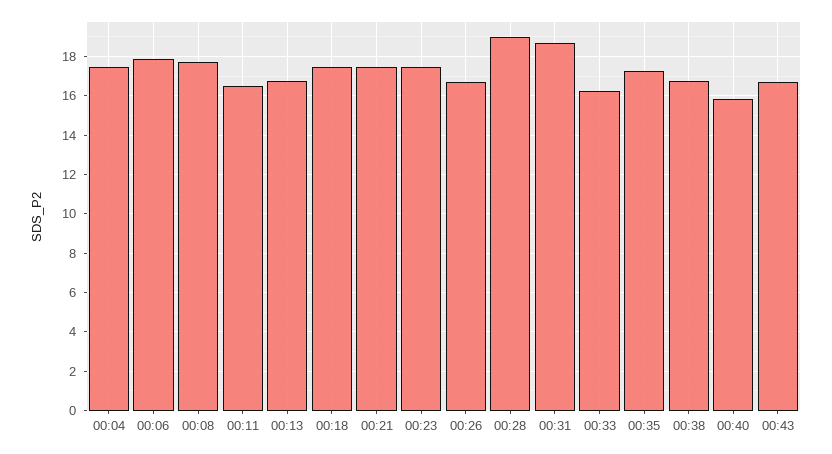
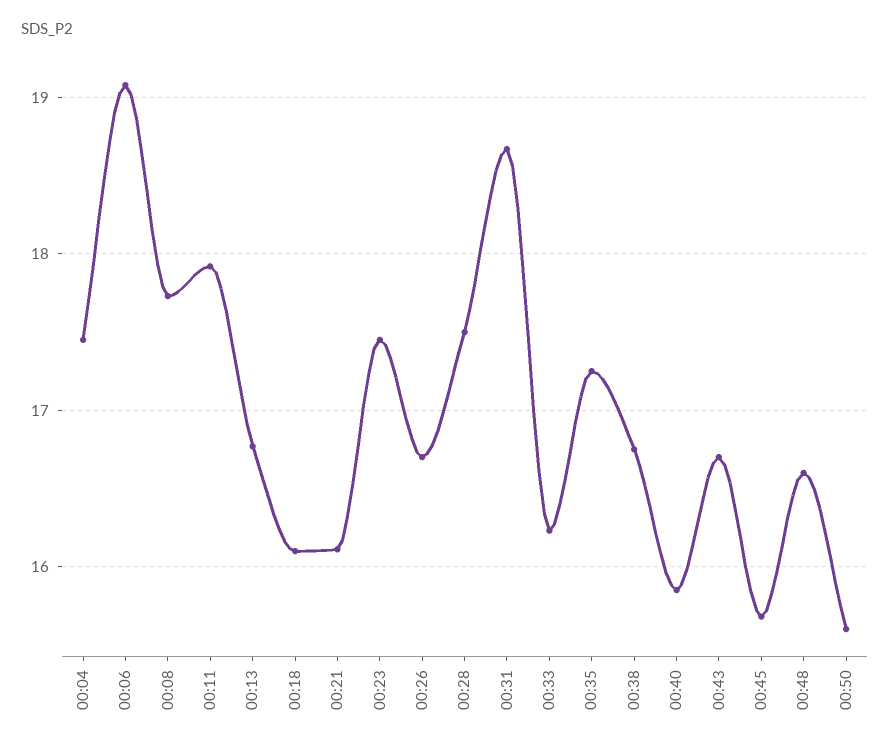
00:06: 18 -> 19.1
00:11: 16.5 -> 17.9
00:18: 17.5 -> 16.1
00:21: 17.5 -> 16.1
00:28: 19 -> 17.5
00:45: none -> 15.7
00:48: none -> 16.6
00:50: none -> 15.6

